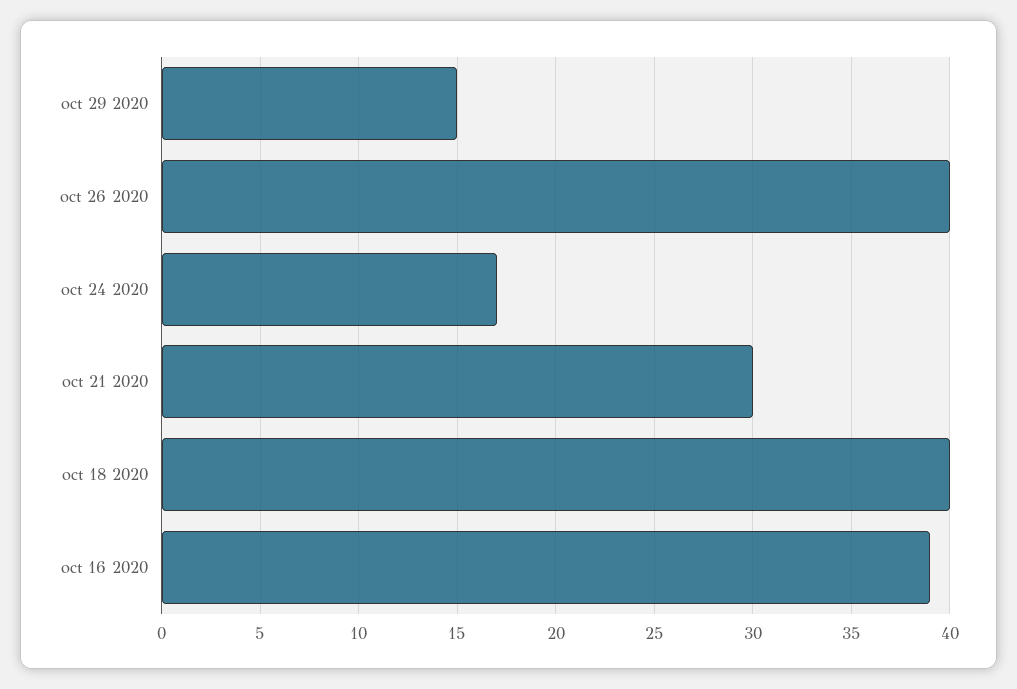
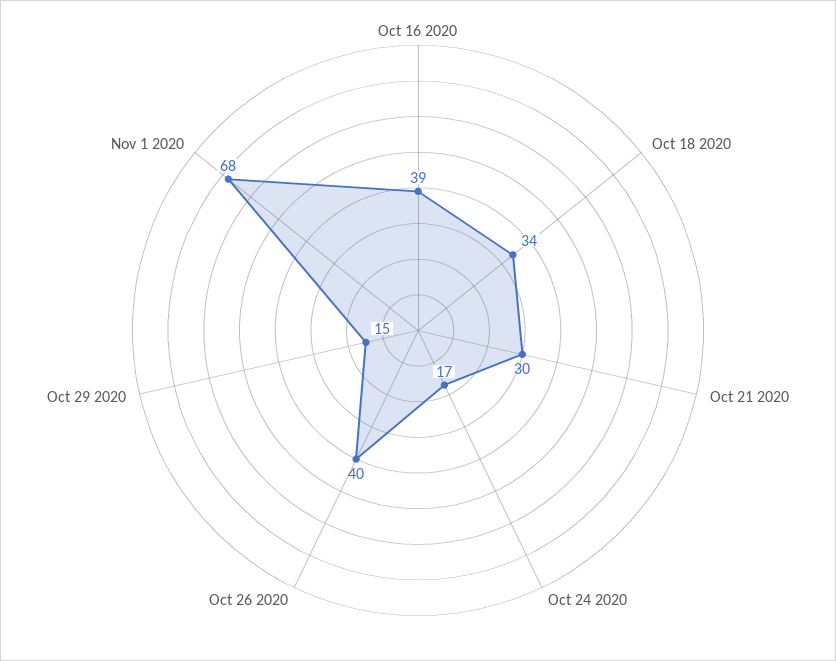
oct 18 2020: 40 -> 34
Nov 1 2020: none -> 68

